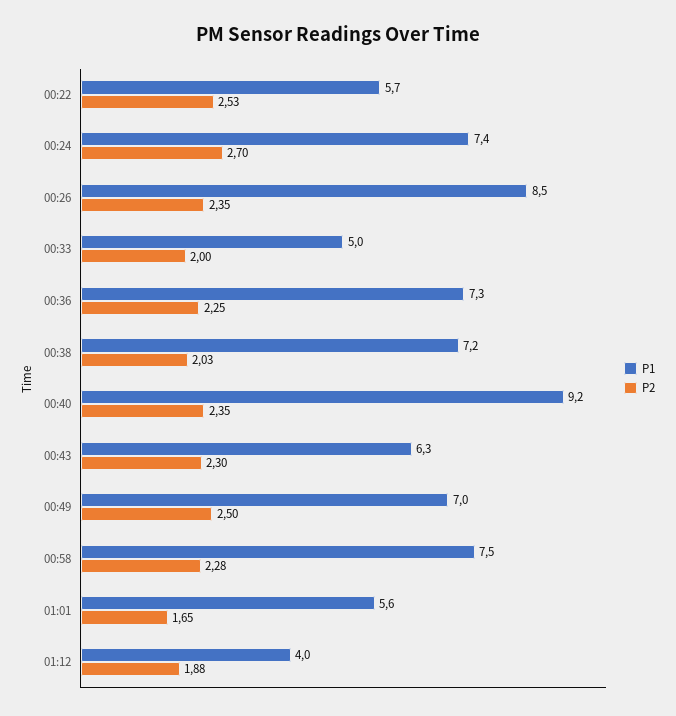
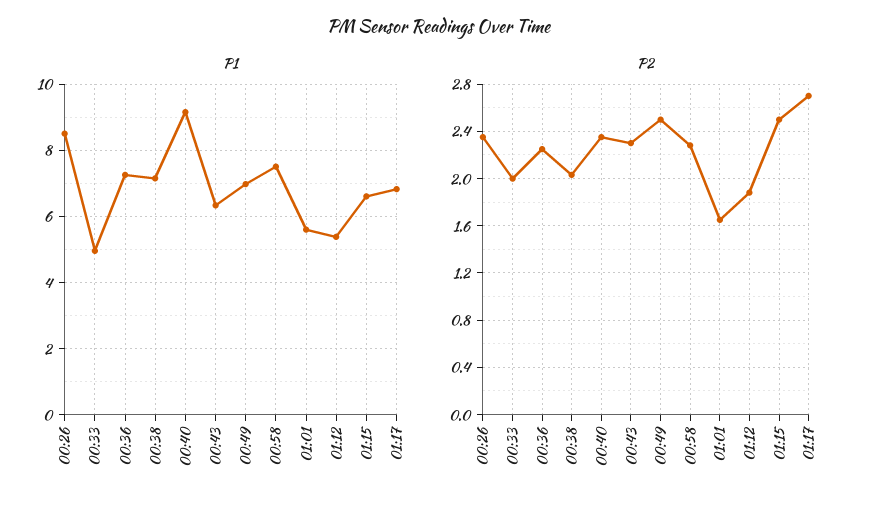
P1, 00:22: 5.7 -> none
P2, 00:22: 2.53 -> none
P1, 00:24: 7.4 -> none
P2, 00:24: 2.7 -> none
P1, 01:12: 4 -> 5.4
P1, 01:15: none -> 6.6
P1, 01:17: none -> 6.8
P2, 01:15: none -> 2.5
P2, 01:17: none -> 2.7

